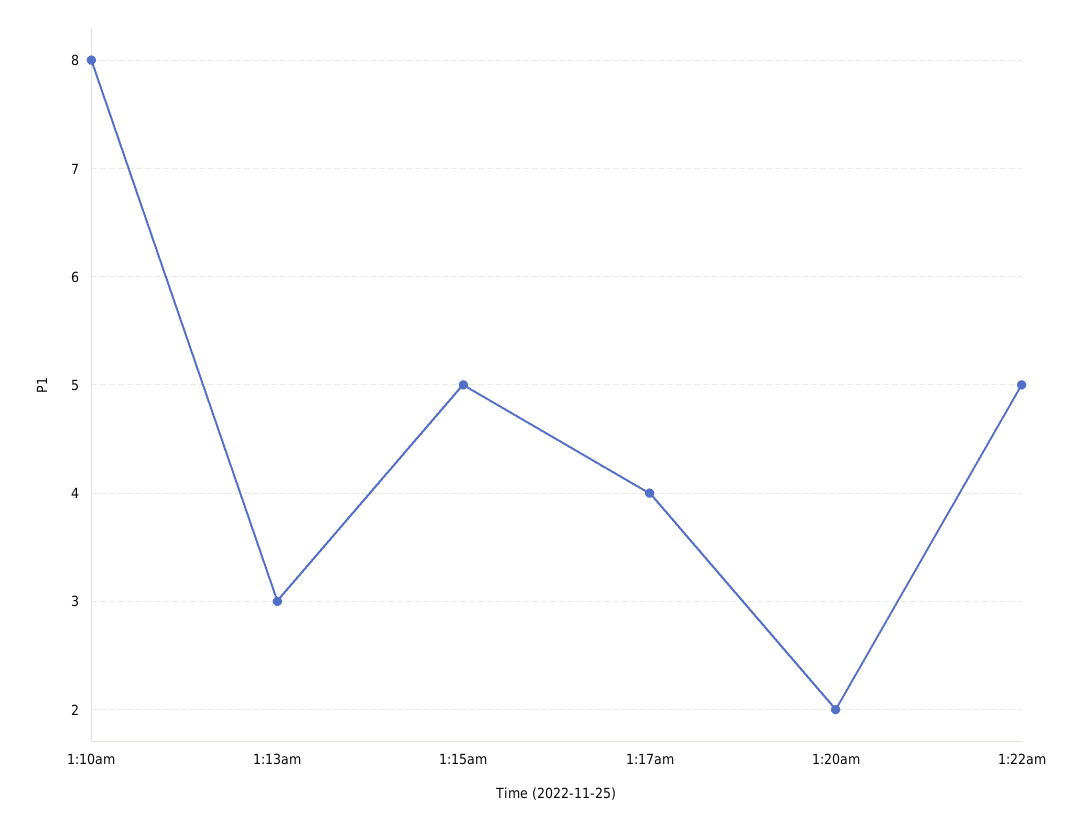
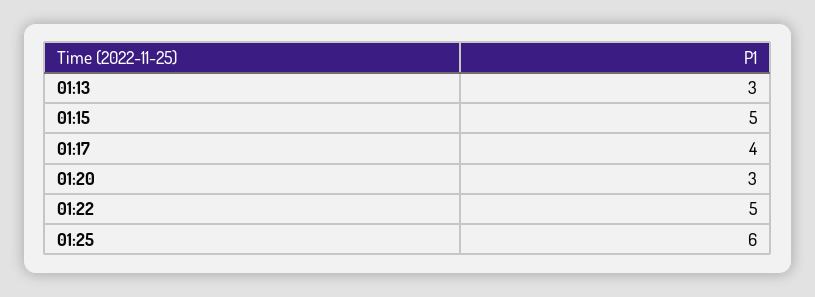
1:10am: 8 -> none
1:20am: 2 -> 3
01:25: none -> 6

